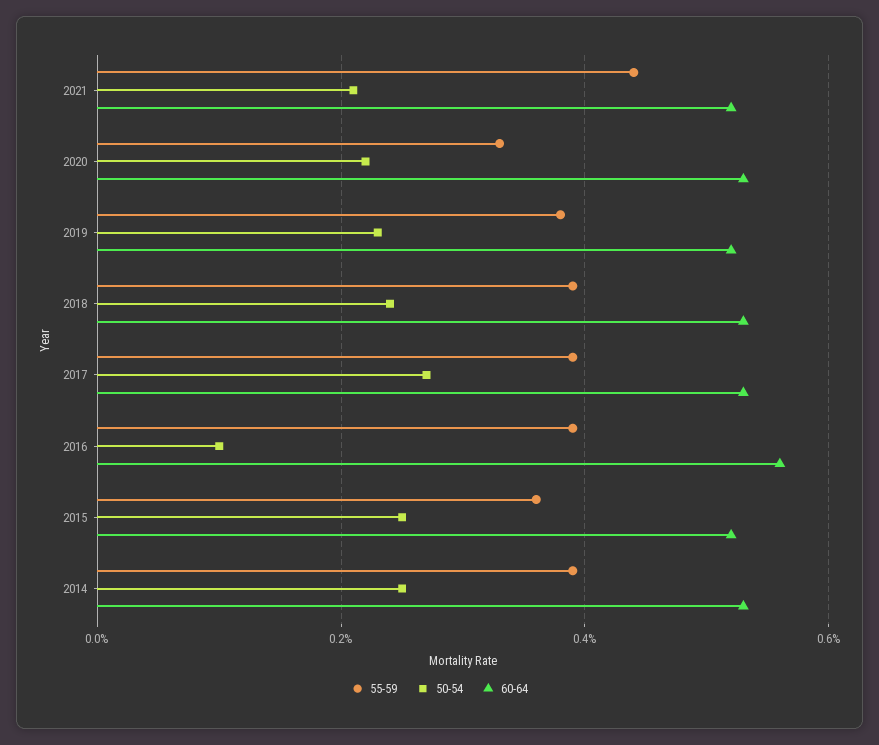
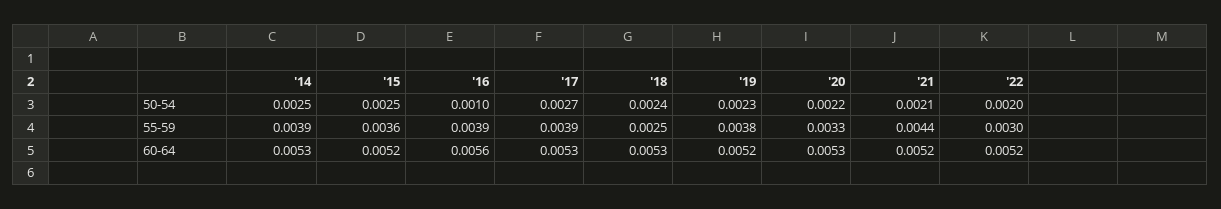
55-59, 2018: 0.004 -> 0.0025
50-54, '22: none -> 0.002
55-59, '22: none -> 0.003
60-64, '22: none -> 0.0052

